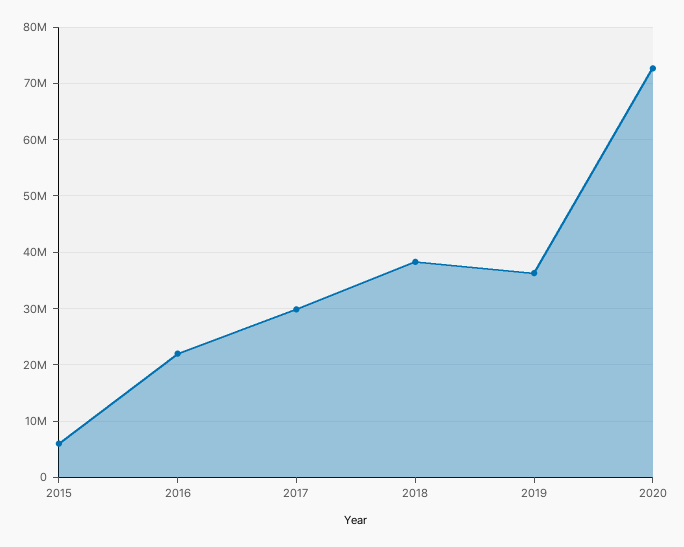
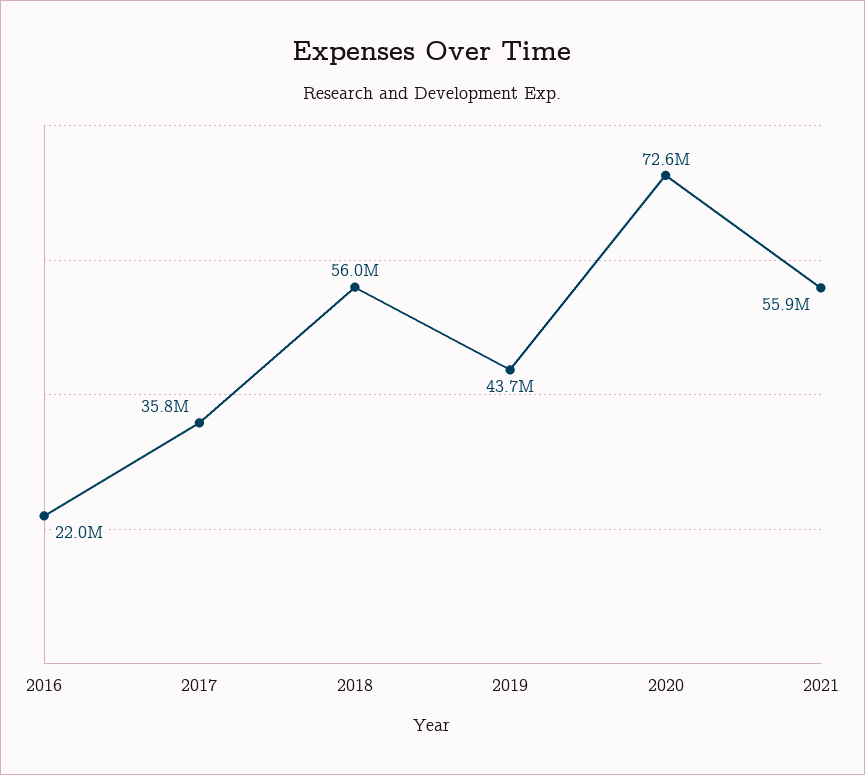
2015: 6000000 -> none
2017: 30000000 -> 35800000
2018: 38000000 -> 56000000
2019: 36000000 -> 43700000
2021: none -> 55900000

